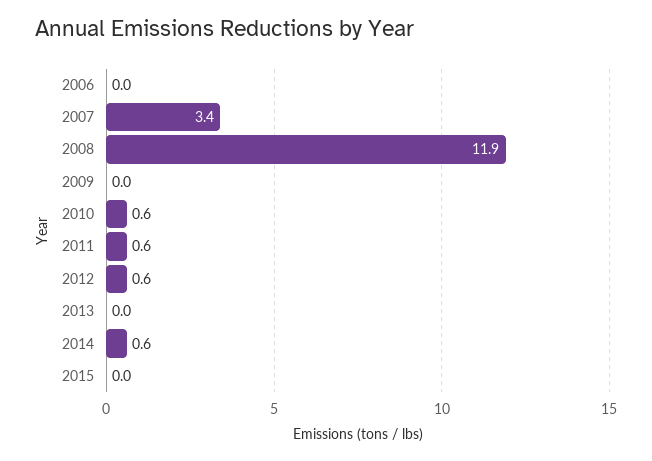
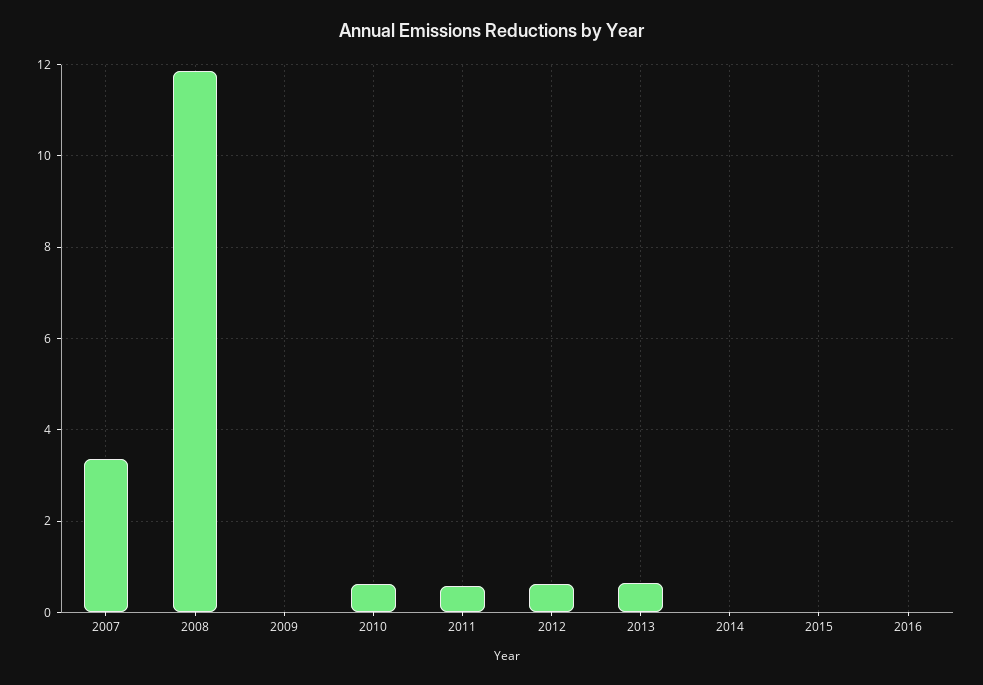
2006: 0 -> none
2013: 0 -> 0.6
2014: 0.6 -> 0
2016: none -> 0

